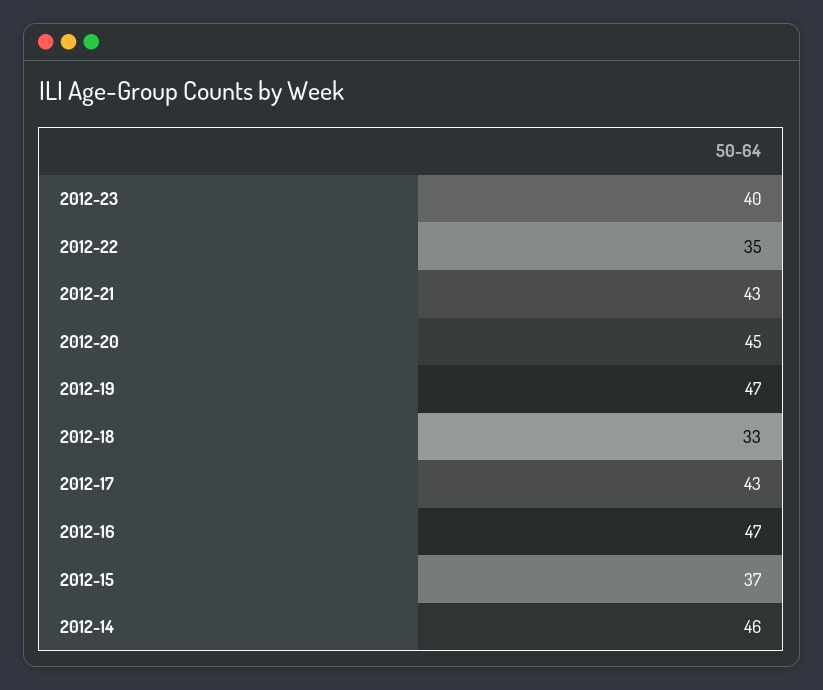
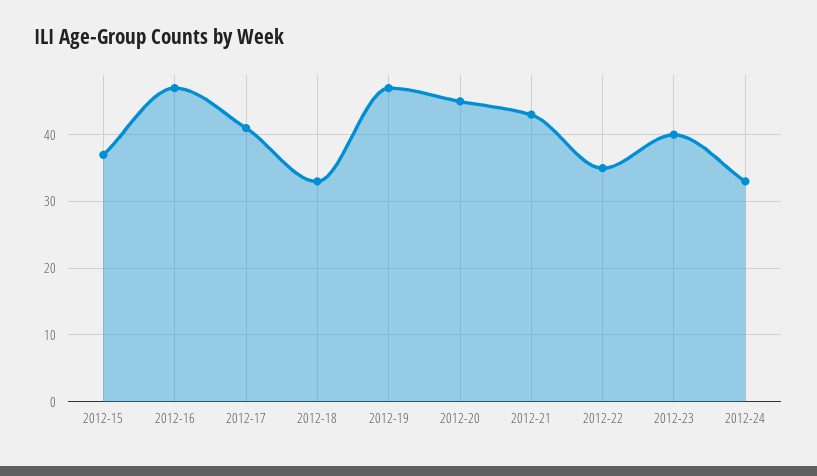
2012-17: 43 -> 41
2012-14: 46 -> none
2012-24: none -> 33

